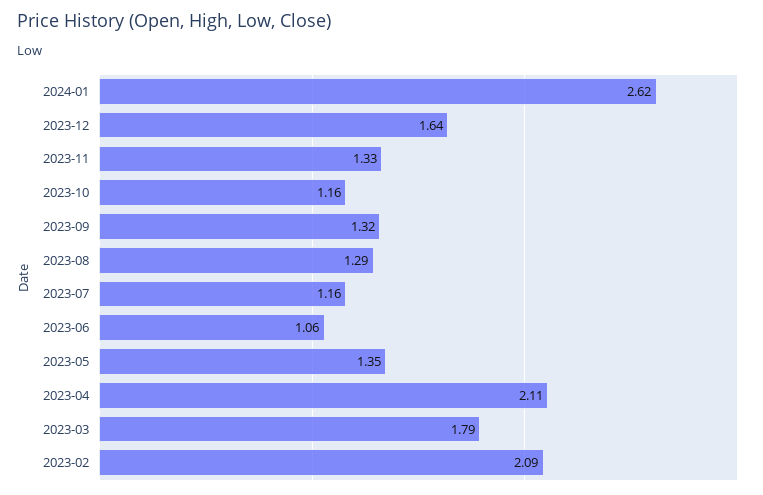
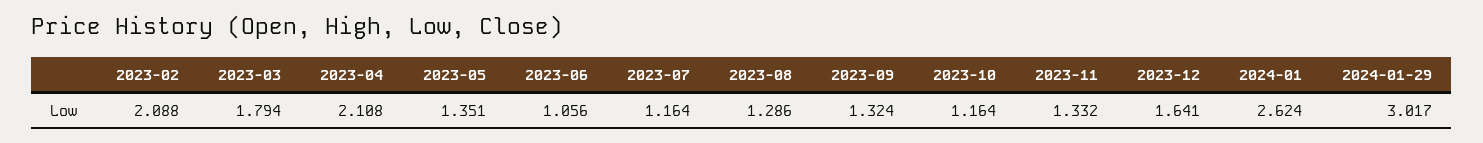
2024-01-29: none -> 3.017

